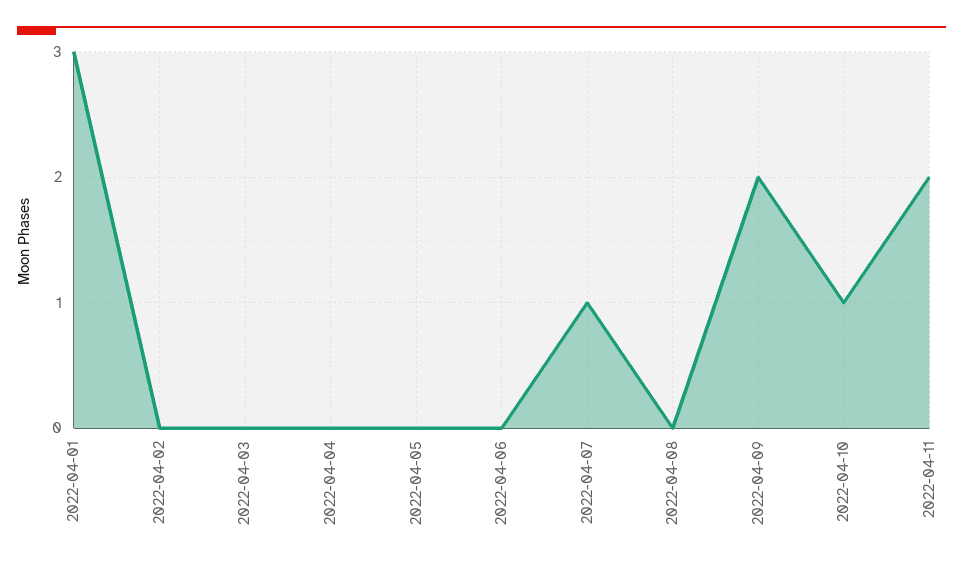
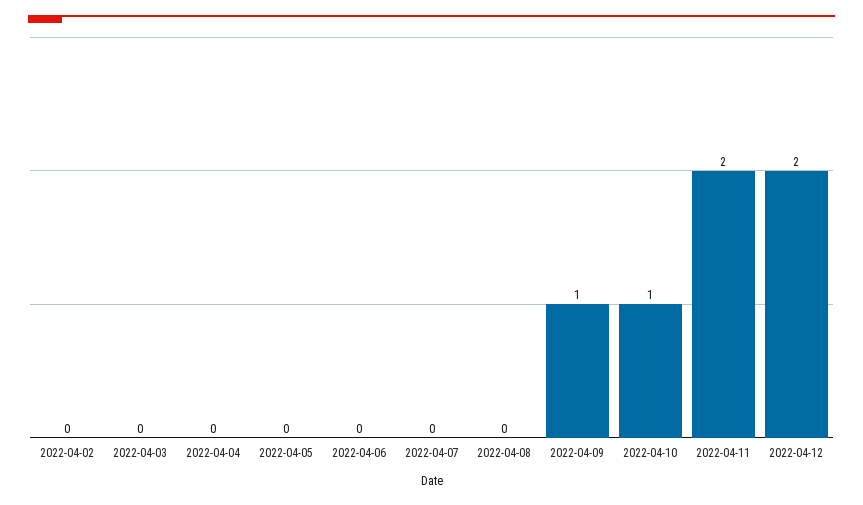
2022-04-01: 3 -> none
2022-04-07: 1 -> 0
2022-04-09: 2 -> 1
2022-04-12: none -> 2

